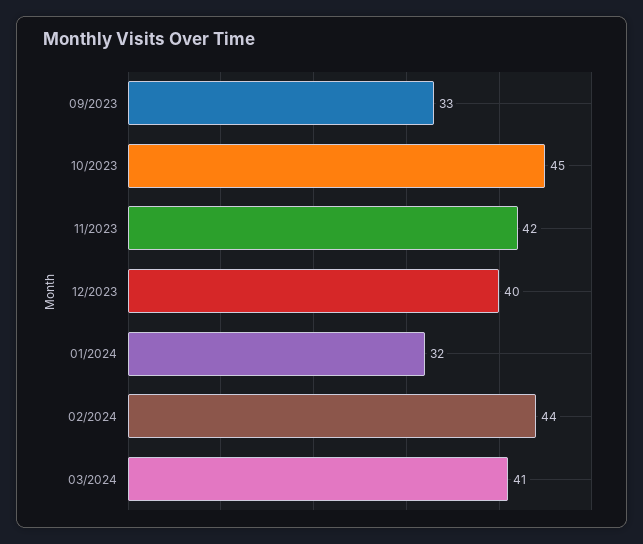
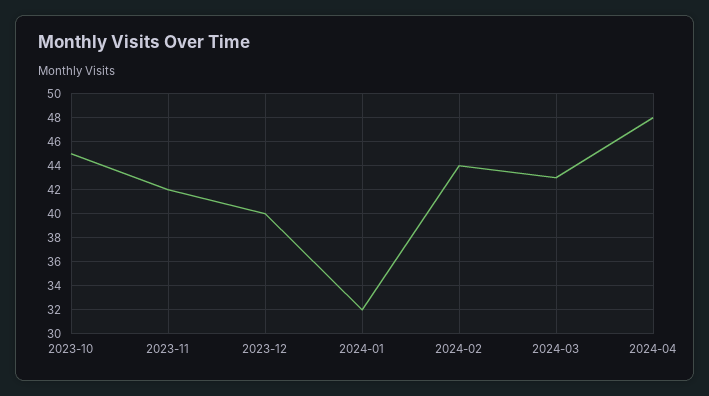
09/2023: 33 -> none
03/2024: 41 -> 43
2024-04: none -> 48

